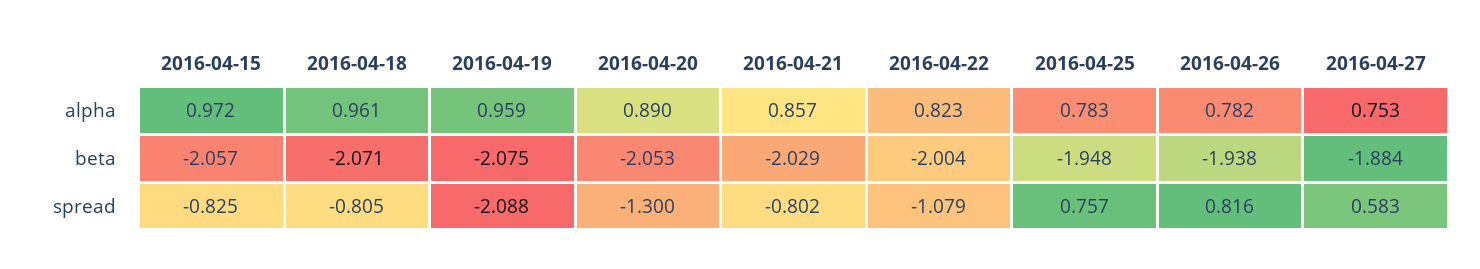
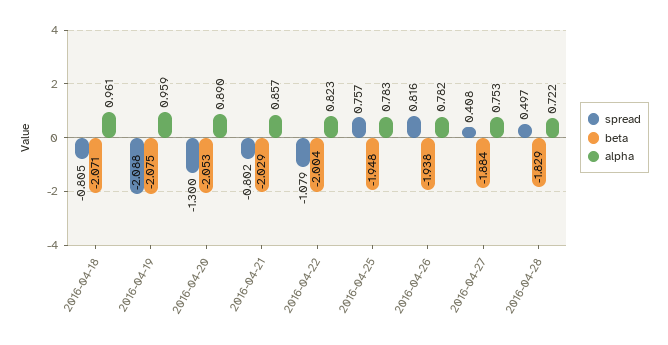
alpha, 2016-04-15: 0.972 -> none
beta, 2016-04-15: -2.057 -> none
spread, 2016-04-15: -0.825 -> none
spread, 2016-04-27: 0.583 -> 0.408
spread, 2016-04-28: none -> 0.497
beta, 2016-04-28: none -> -1.829
alpha, 2016-04-28: none -> 0.722

